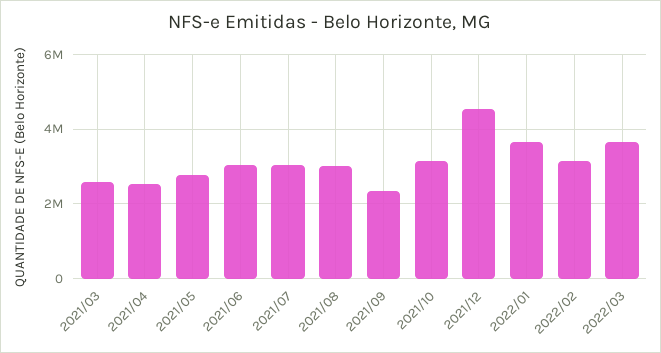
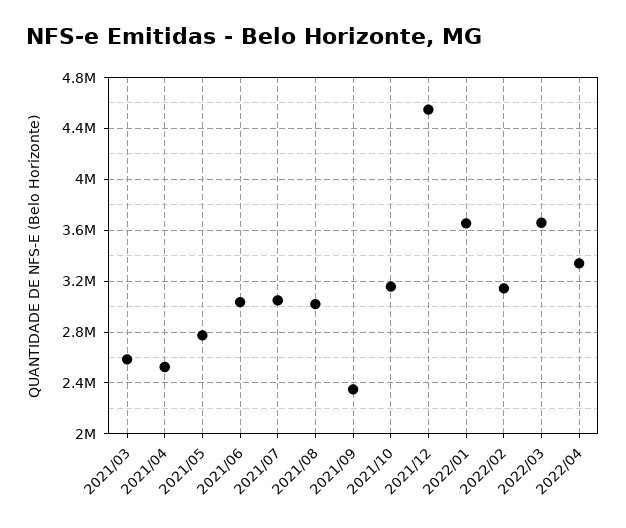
2022/04: none -> 3350000

